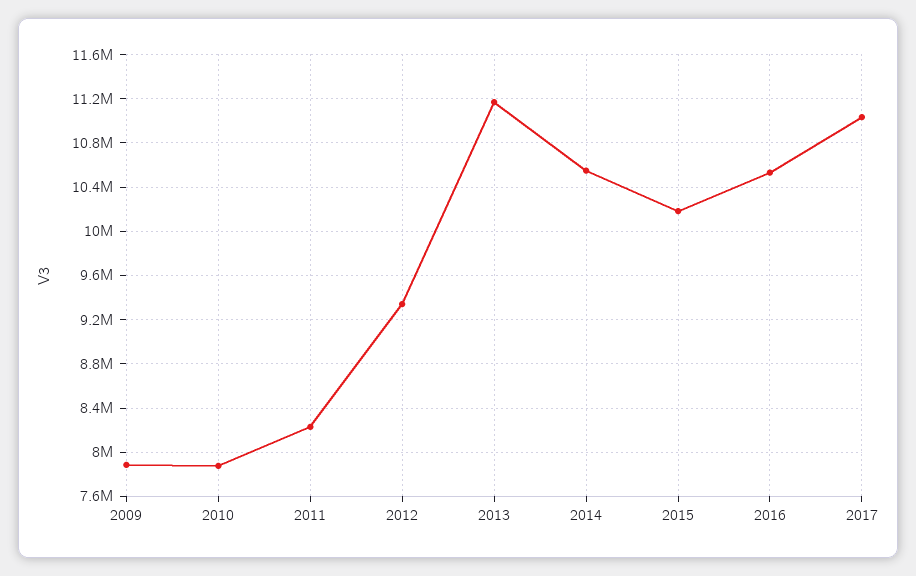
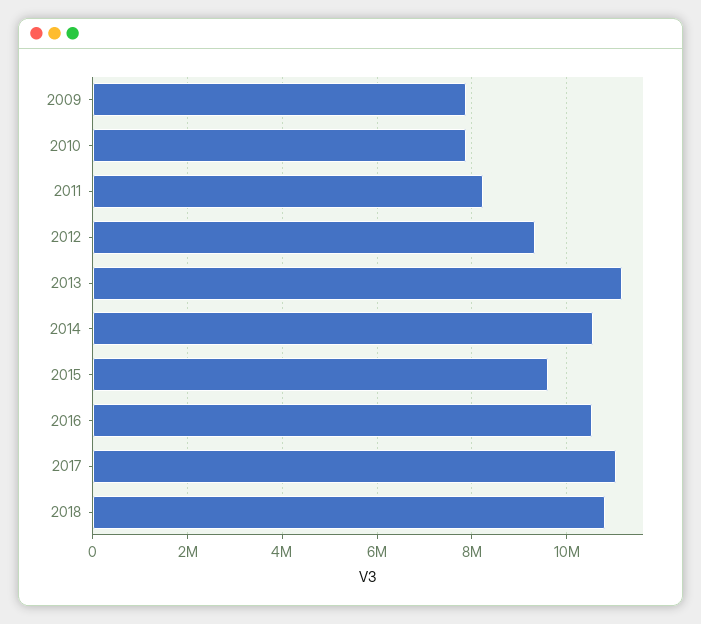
2015: 10200000 -> 9600000
2018: none -> 10800000

